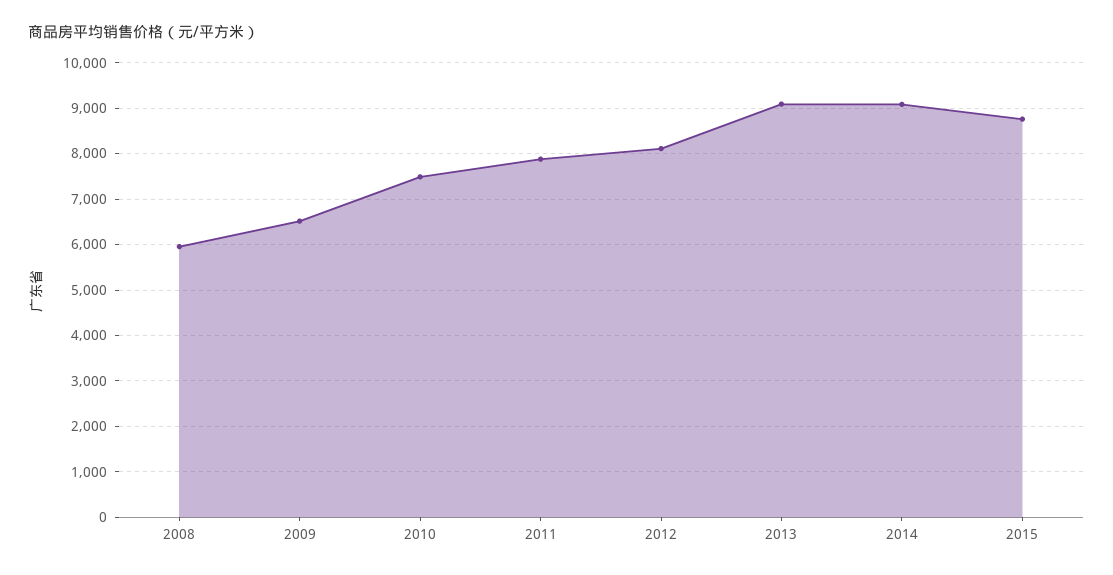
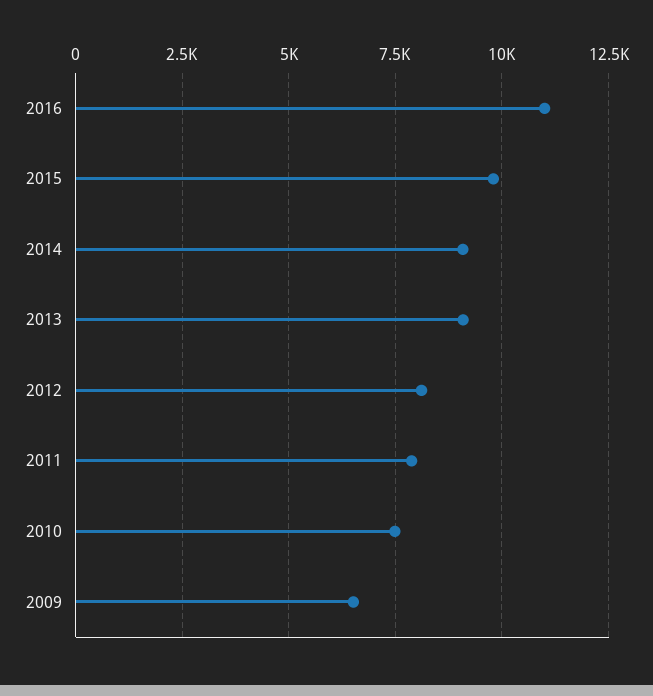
2008: 6000 -> none
2015: 8800 -> 9750
2016: none -> 11000

